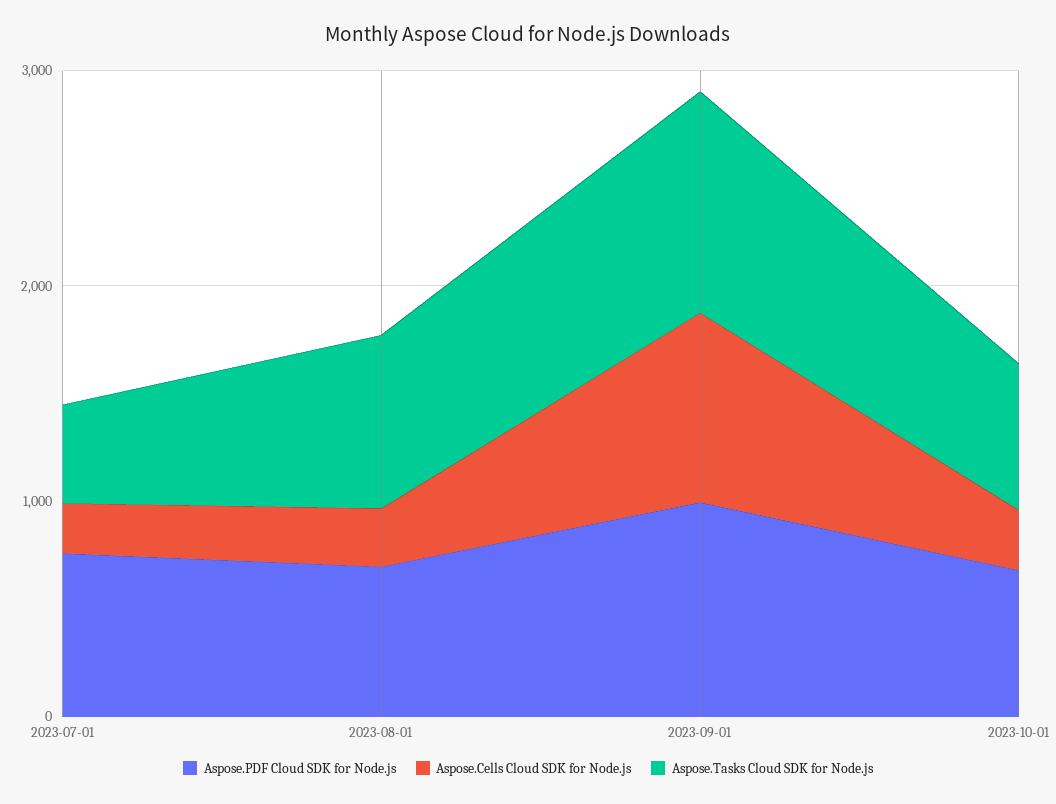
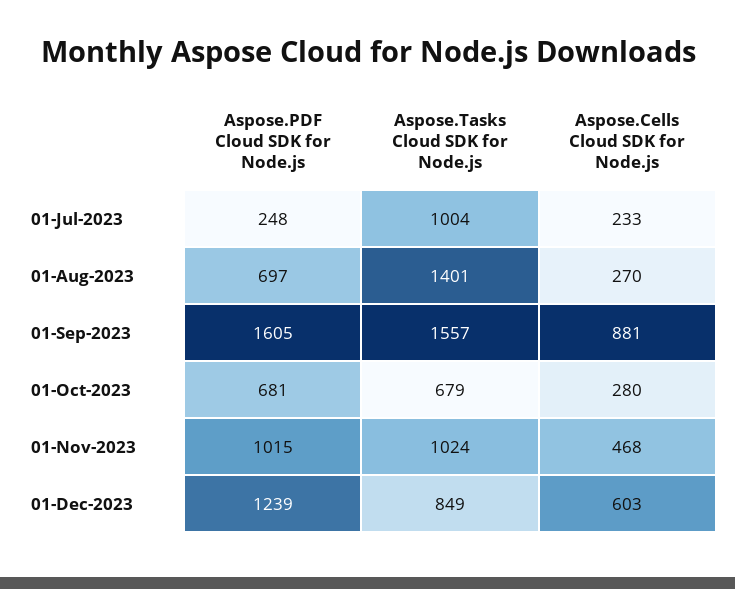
Aspose.PDF Cloud SDK for Node.js, 2023-07-01: 800 -> 248
Aspose.Tasks Cloud SDK for Node.js, 2023-07-01: 400 -> 1004
Aspose.Tasks Cloud SDK for Node.js, 2023-08-01: 800 -> 1401
Aspose.PDF Cloud SDK for Node.js, 2023-09-01: 1000 -> 1605
Aspose.Tasks Cloud SDK for Node.js, 2023-09-01: 1000 -> 1557
Aspose.PDF Cloud SDK for Node.js, 01-Nov-2023: none -> 1015
Aspose.Tasks Cloud SDK for Node.js, 01-Nov-2023: none -> 1024
Aspose.Cells Cloud SDK for Node.js, 01-Nov-2023: none -> 468
Aspose.PDF Cloud SDK for Node.js, 01-Dec-2023: none -> 1239
Aspose.Tasks Cloud SDK for Node.js, 01-Dec-2023: none -> 849
Aspose.Cells Cloud SDK for Node.js, 01-Dec-2023: none -> 603

